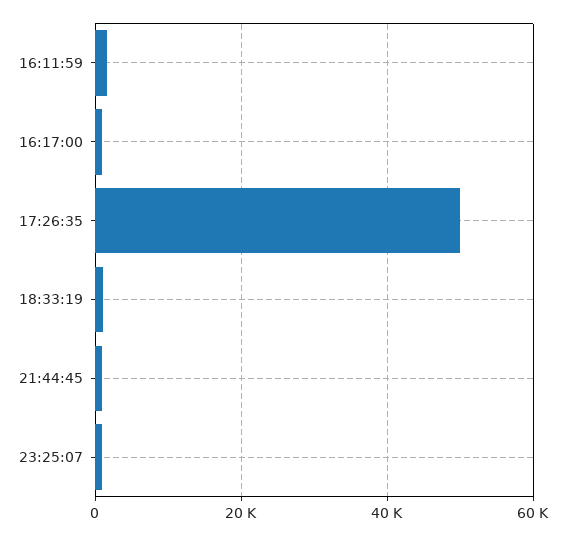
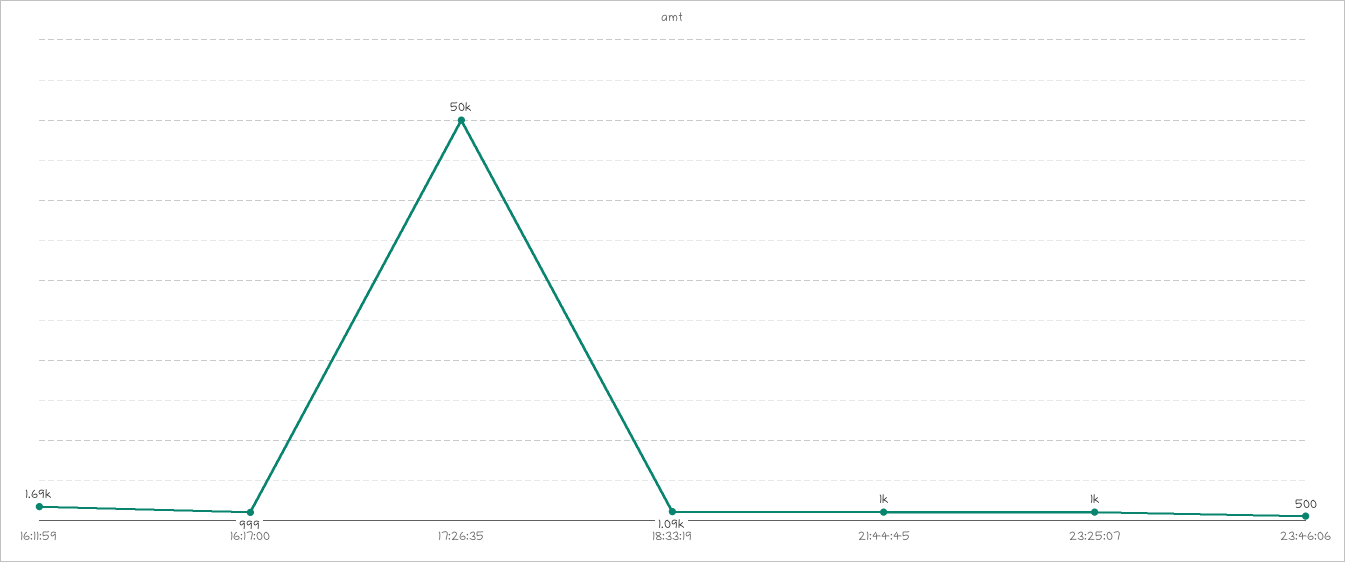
23:46:06: none -> 500

